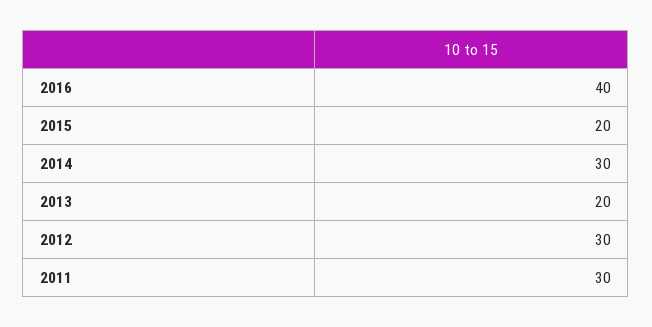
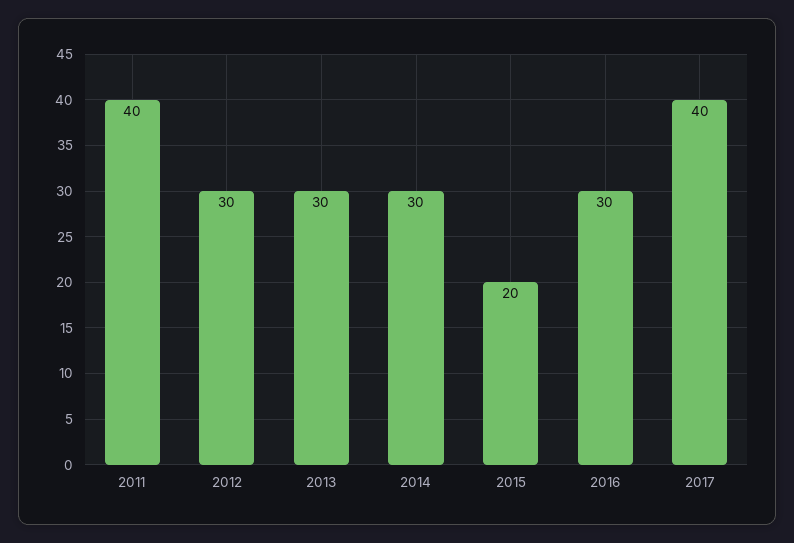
2016: 40 -> 30
2013: 20 -> 30
2011: 30 -> 40
2017: none -> 40

